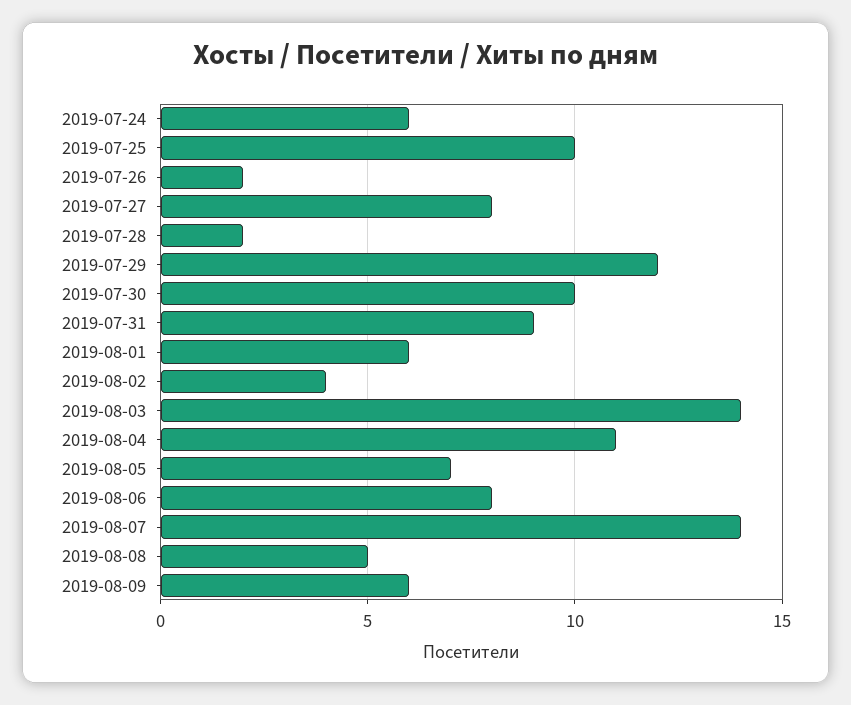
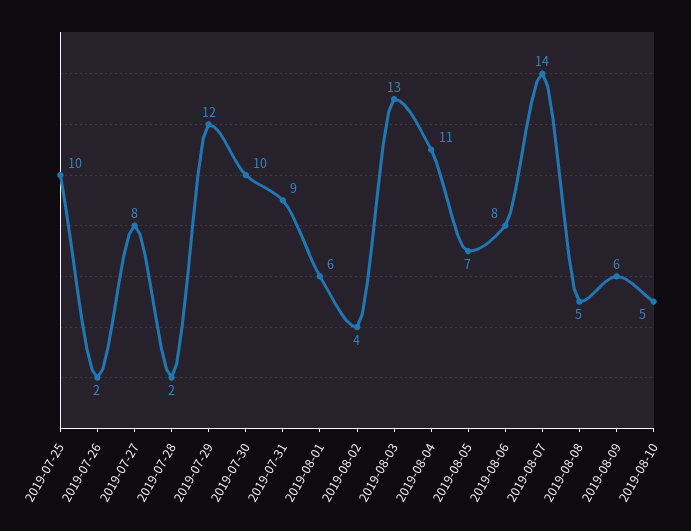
2019-07-24: 6 -> none
2019-08-03: 14 -> 13
2019-08-10: none -> 5

